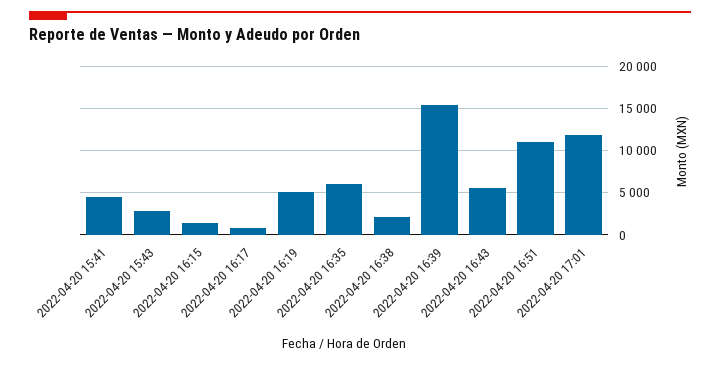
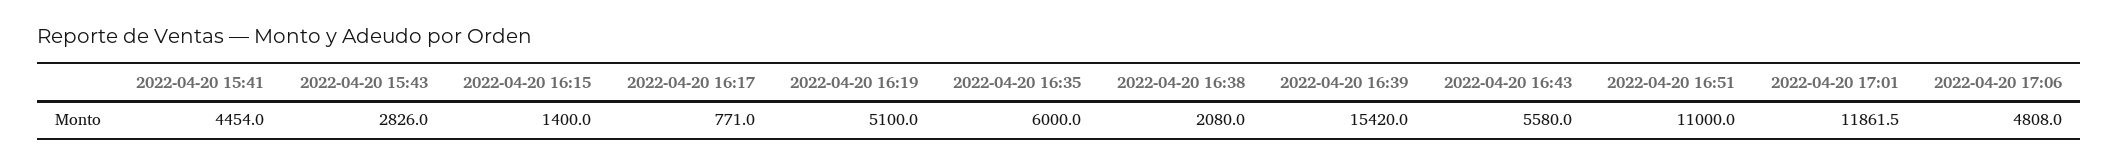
2022-04-20 17:06: none -> 4808

